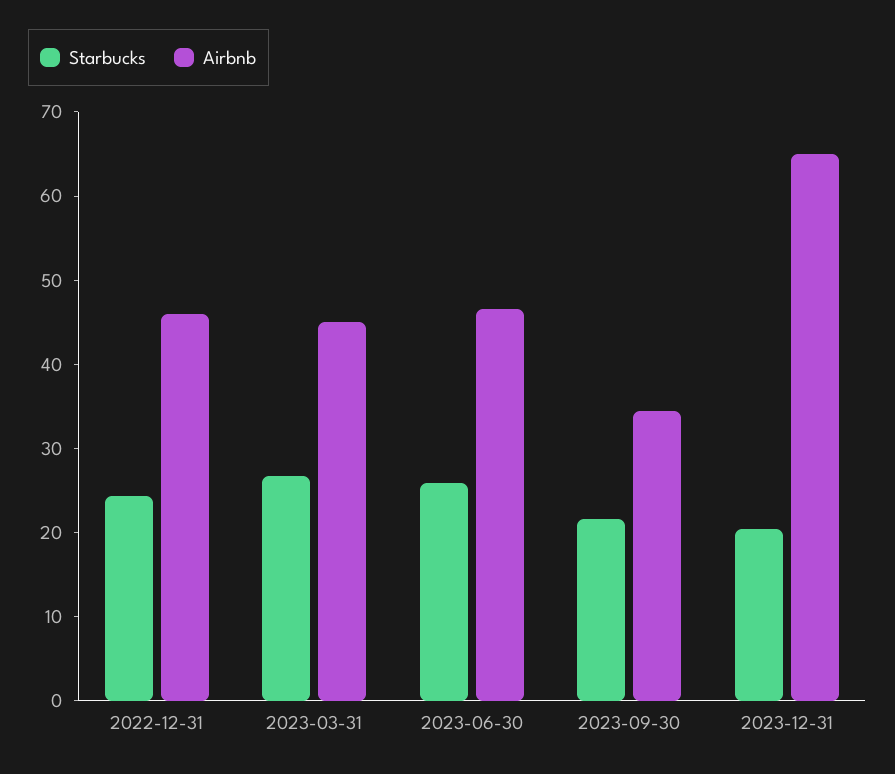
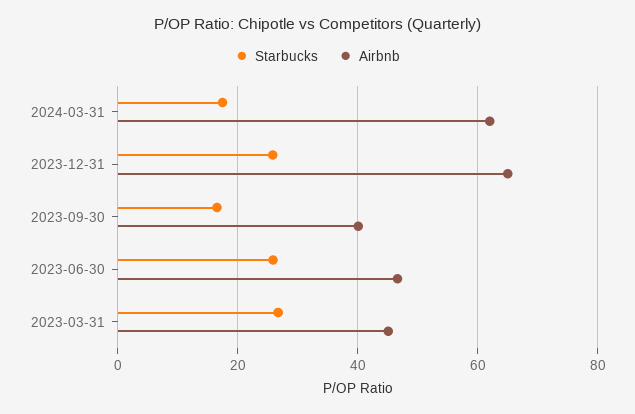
Starbucks, 2022-12-31: 24 -> none
Airbnb, 2022-12-31: 46 -> none
Starbucks, 2023-09-30: 22 -> 16
Airbnb, 2023-09-30: 34 -> 40
Starbucks, 2023-12-31: 20 -> 26
Starbucks, 2024-03-31: none -> 18
Airbnb, 2024-03-31: none -> 62

